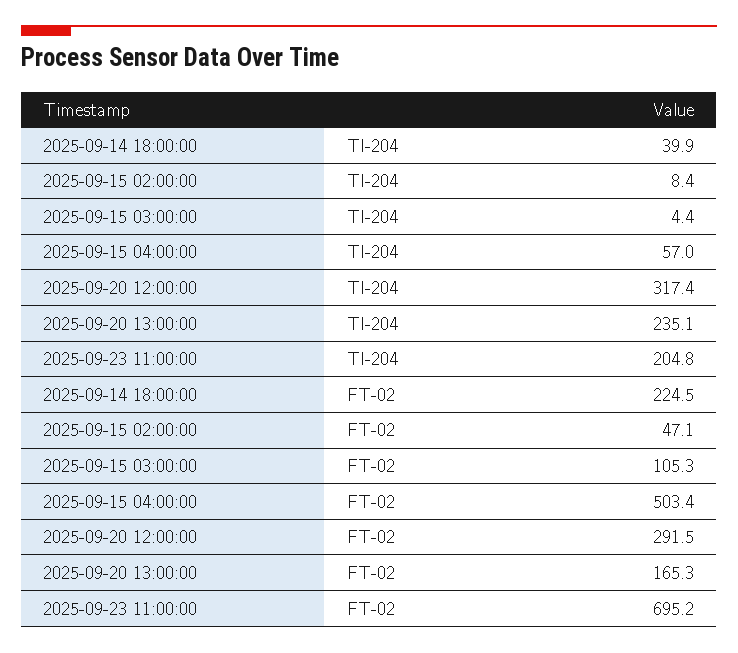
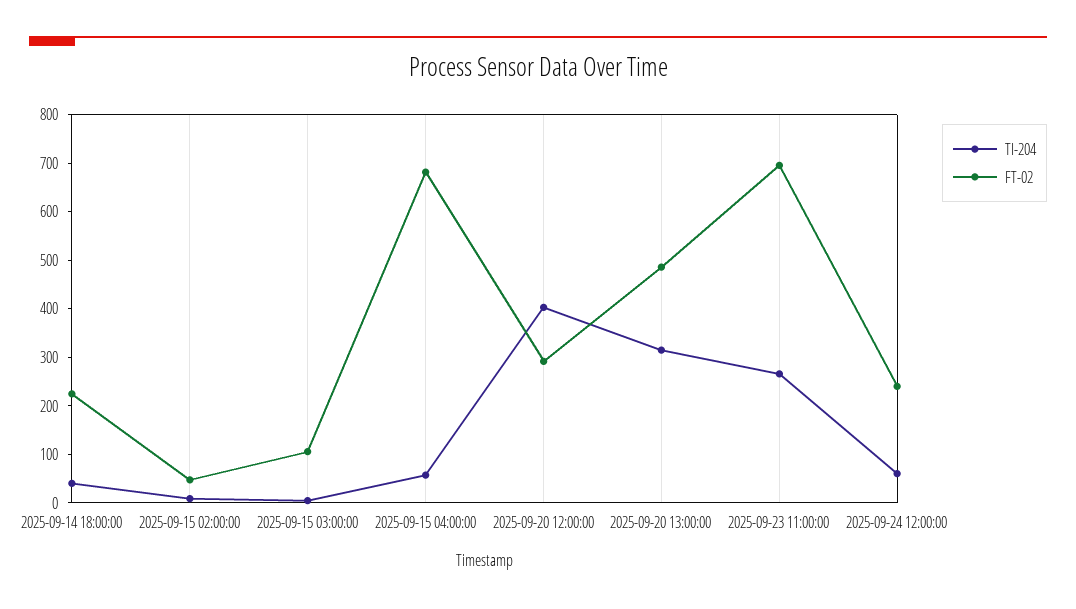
TI-204, 2025-09-20 12:00:00: 317.4 -> 400
TI-204, 2025-09-20 13:00:00: 235.1 -> 320
TI-204, 2025-09-23 11:00:00: 204.8 -> 260
FT-02, 2025-09-15 04:00:00: 503.4 -> 680
FT-02, 2025-09-20 13:00:00: 165.3 -> 480
TI-204, 2025-09-24 12:00:00: none -> 60
FT-02, 2025-09-24 12:00:00: none -> 240

